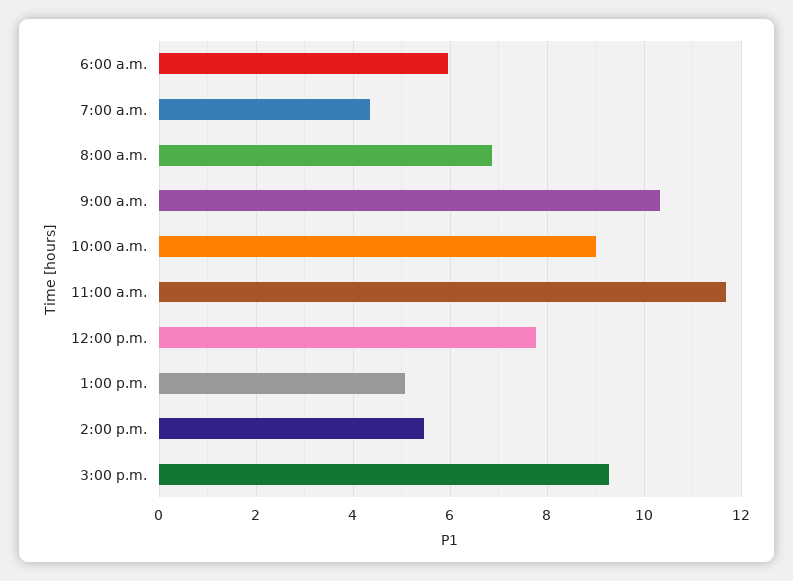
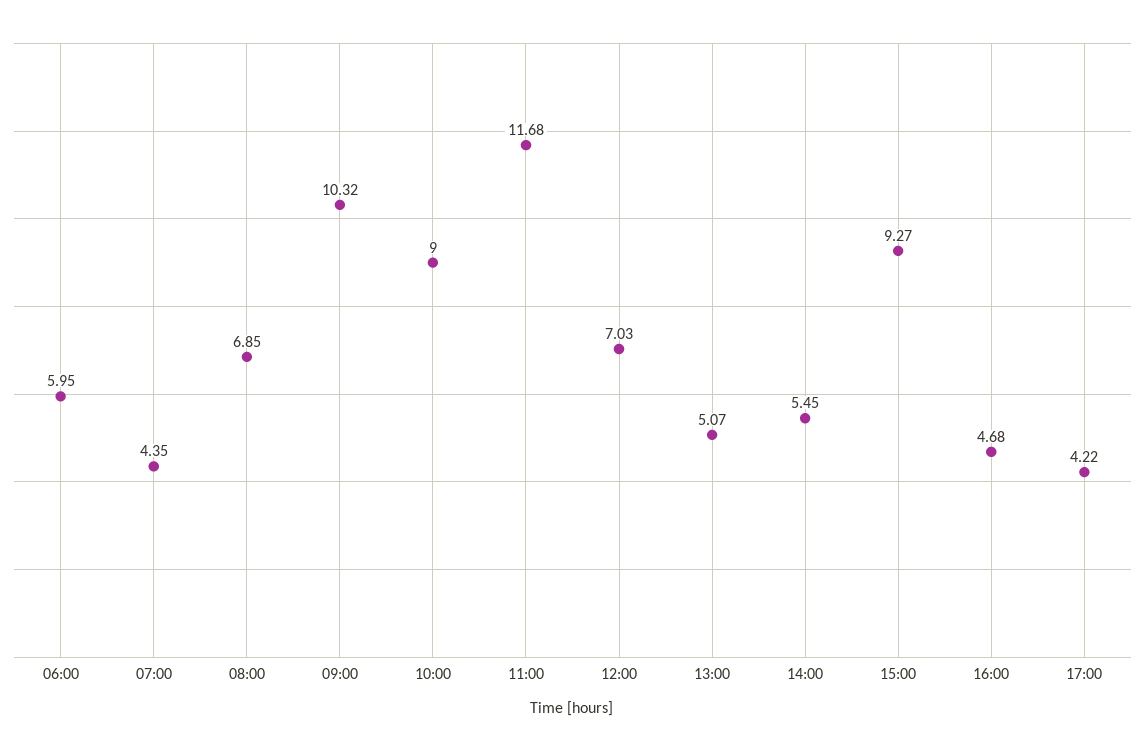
12:00 p.m.: 7.8 -> 7.03
16:00: none -> 4.68
17:00: none -> 4.22

